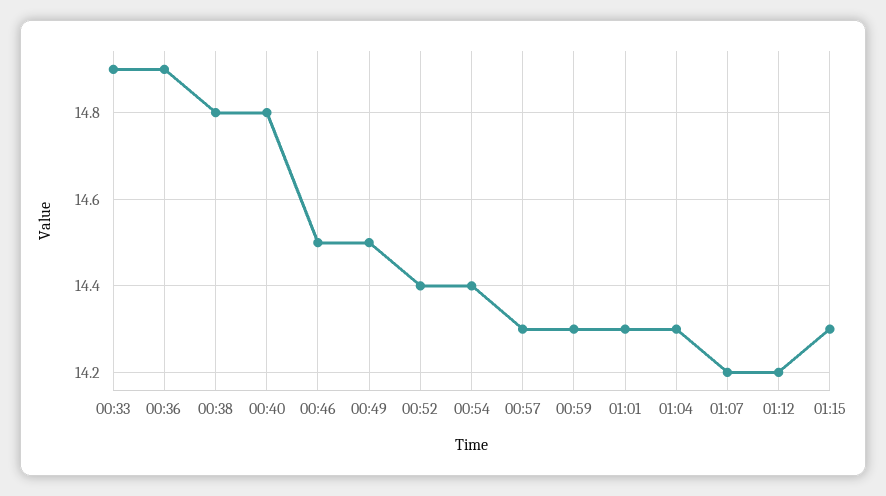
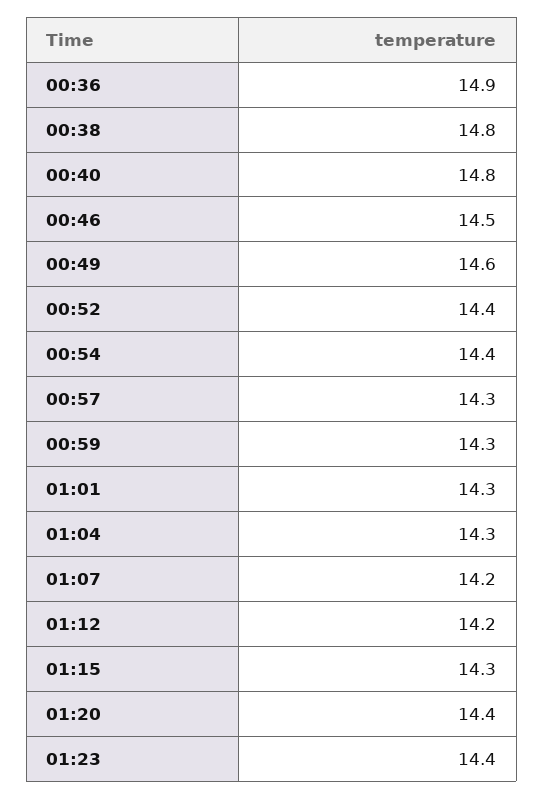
00:33: 14.9 -> none
00:49: 14.5 -> 14.6
01:20: none -> 14.4
01:23: none -> 14.4

